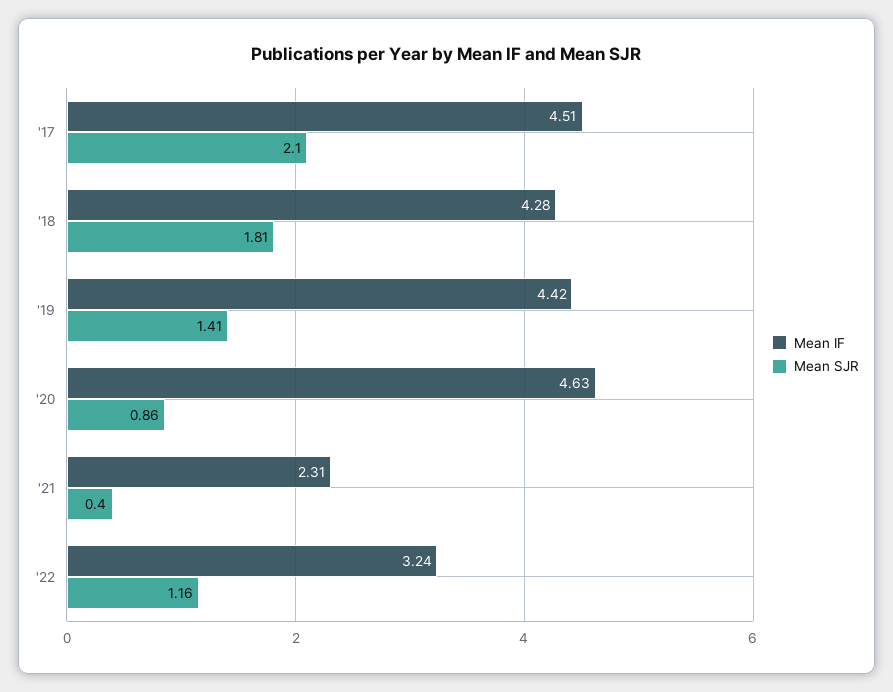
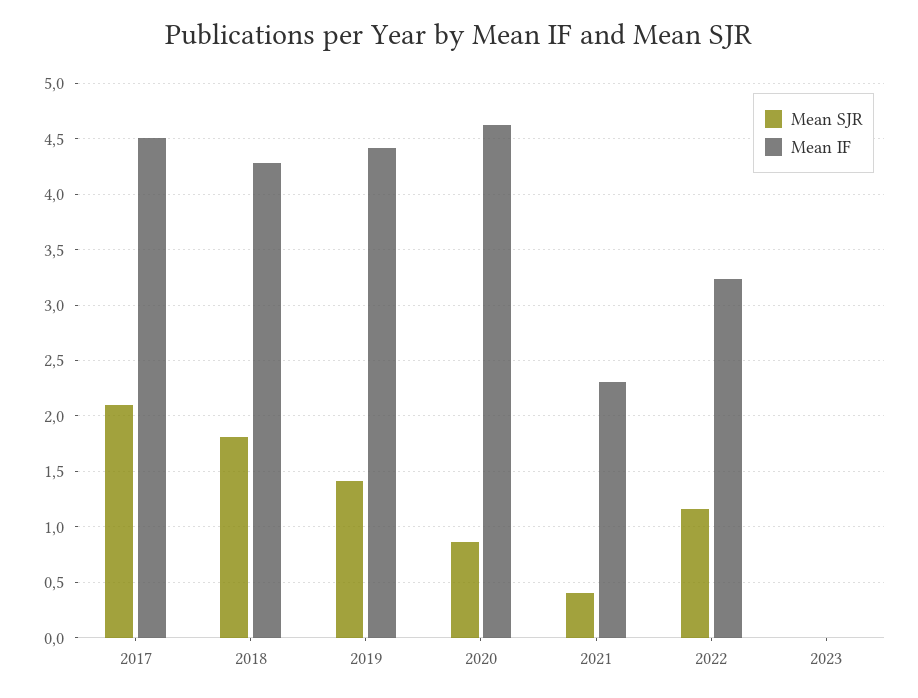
Mean SJR, 2023: none -> 0
Mean IF, 2023: none -> 0

